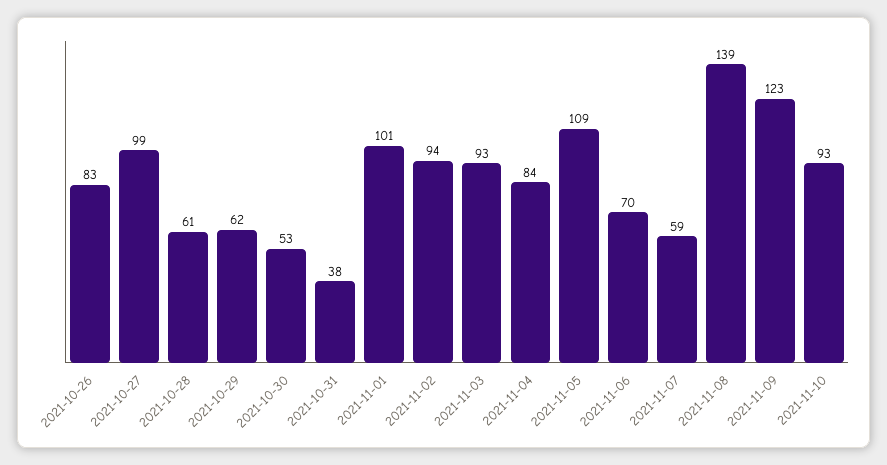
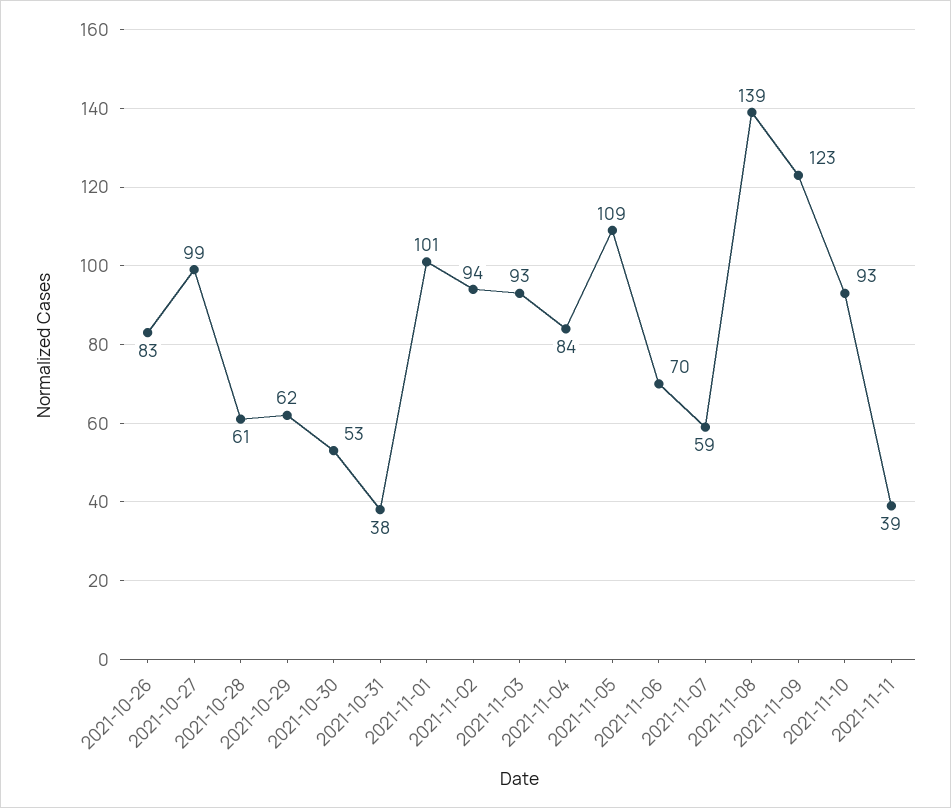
2021-11-11: none -> 39

